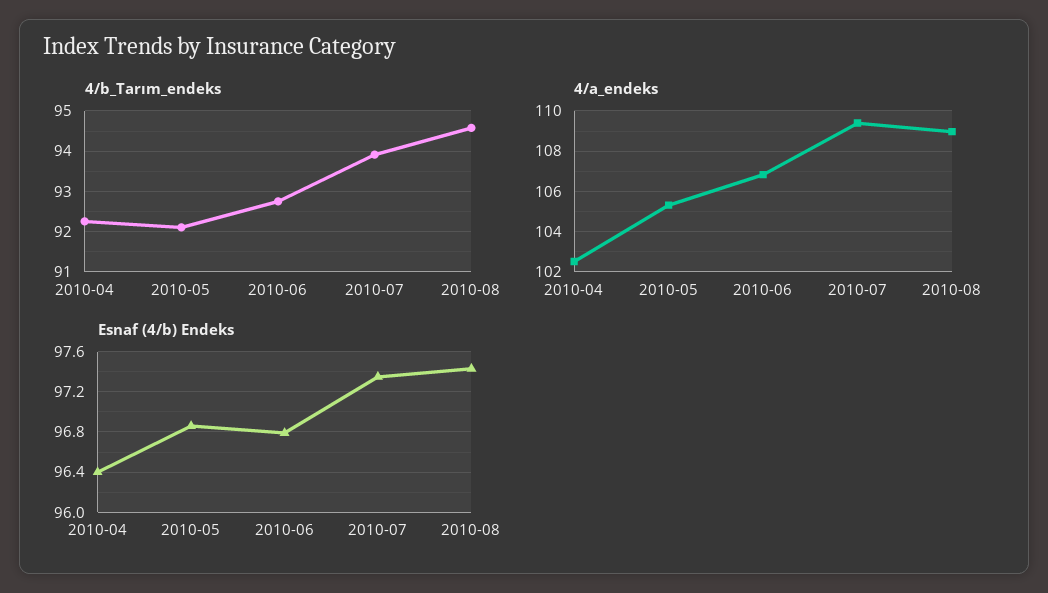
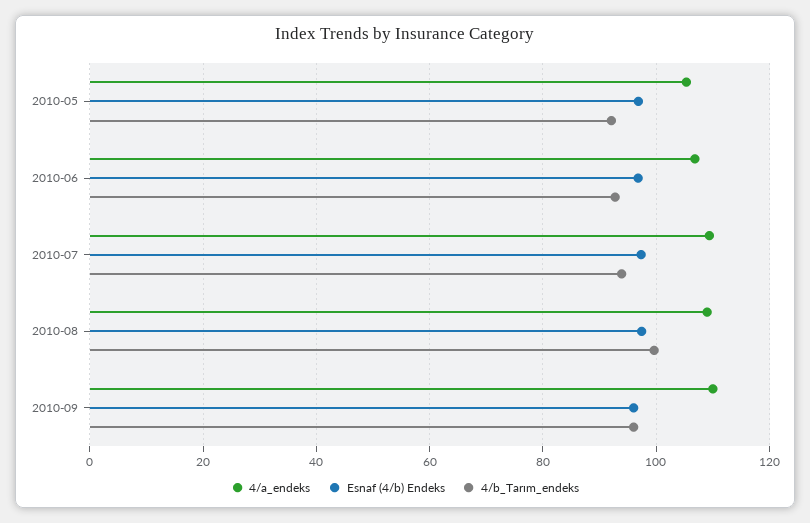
4/b_Tarım_endeks, 2010-04: 92.2 -> none
4/b_Tarım_endeks, 2010-08: 94.6 -> 100
4/a_endeks, 2010-04: 102.5 -> none
Esnaf (4/b) Endeks, 2010-04: 96.4 -> none
4/a_endeks, 2010-09: none -> 110
Esnaf (4/b) Endeks, 2010-09: none -> 96
4/b_Tarım_endeks, 2010-09: none -> 96

